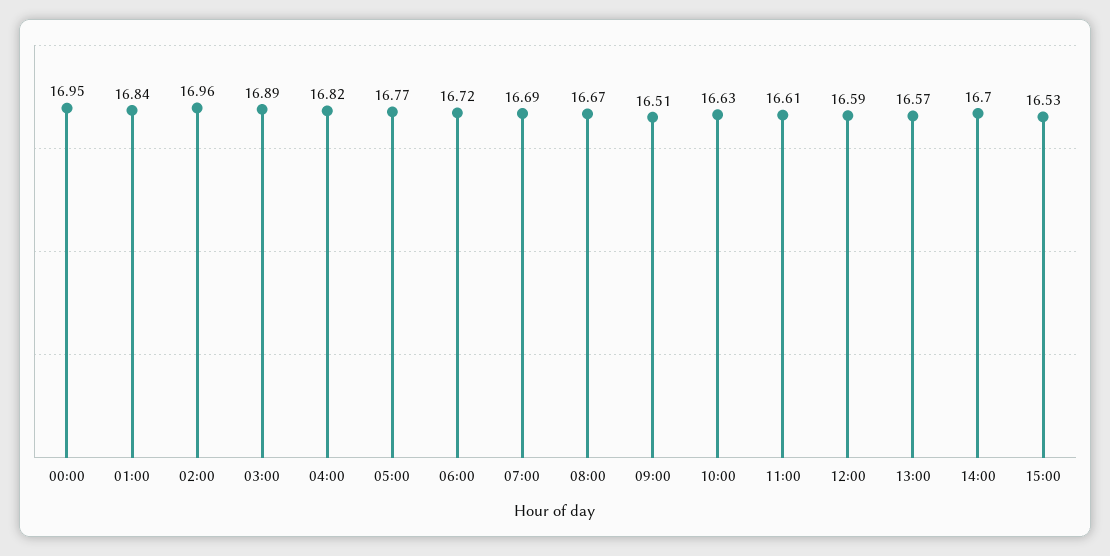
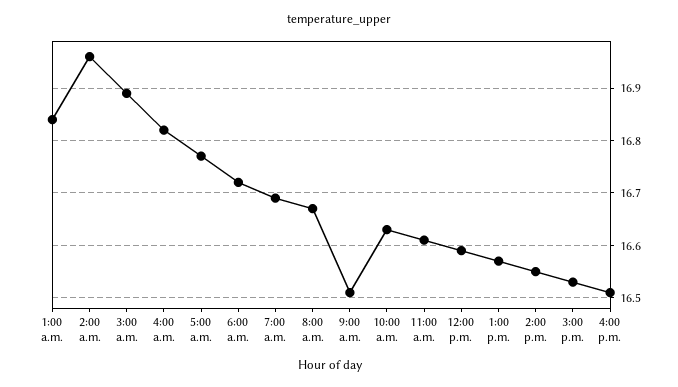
00:00: 16.95 -> none
14:00: 16.7 -> 16.55
4:00 p.m.: none -> 16.5

